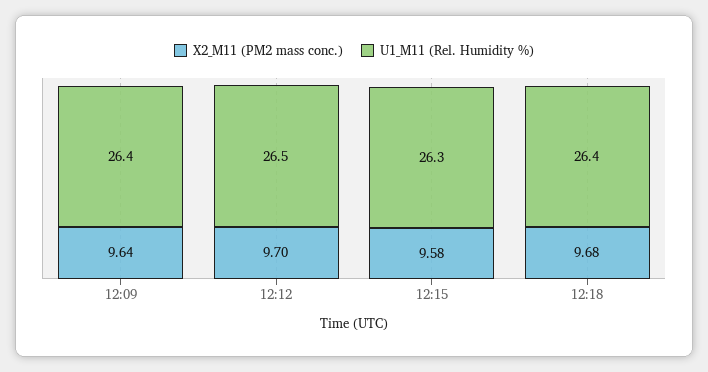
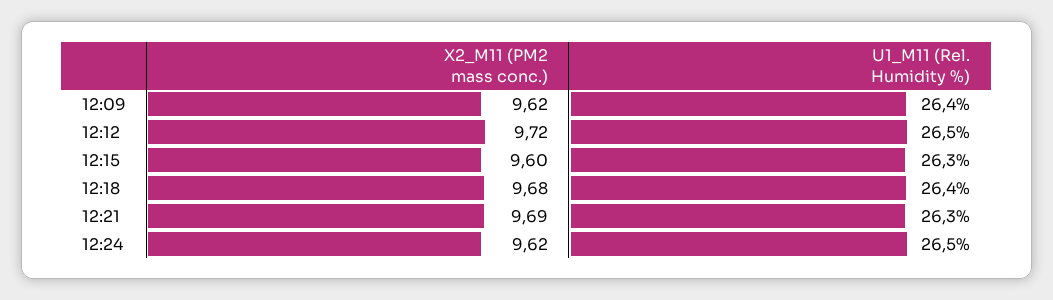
X2_M11 (PM2 mass conc.), 12:09: 9.64 -> 9.62
X2_M11 (PM2 mass conc.), 12:12: 9.7 -> 9.72
X2_M11 (PM2 mass conc.), 12:15: 9.58 -> 9.6
X2_M11 (PM2 mass conc.), 12:21: none -> 9.69
U1_M11 (Rel. Humidity %), 12:21: none -> 26.3
X2_M11 (PM2 mass conc.), 12:24: none -> 9.62
U1_M11 (Rel. Humidity %), 12:24: none -> 26.5

